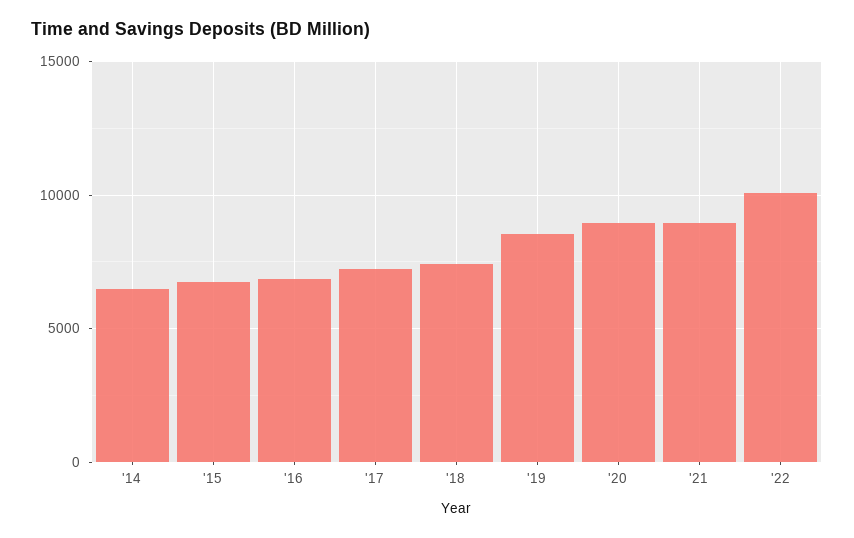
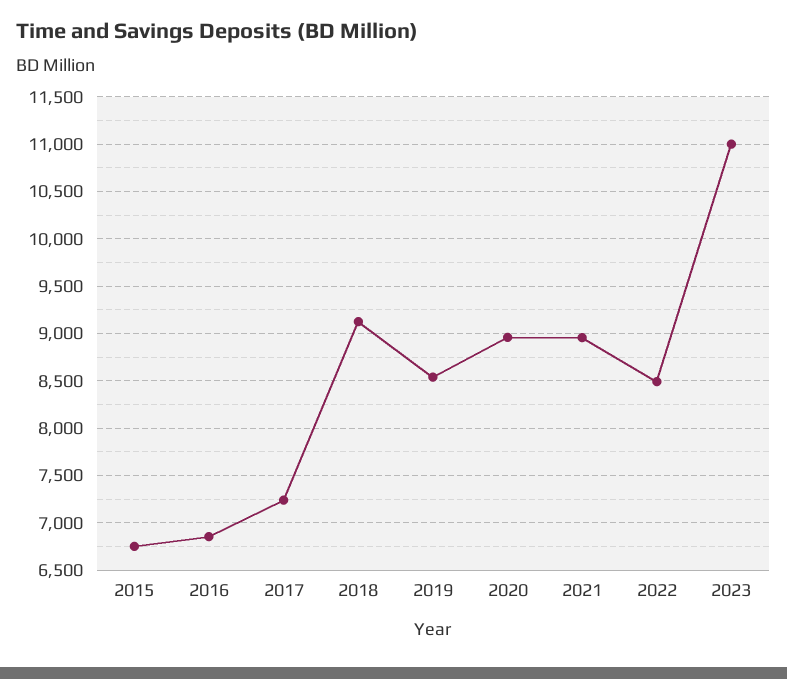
'14: 6500 -> none
'18: 7500 -> 9100
'22: 10000 -> 8500
2023: none -> 11000

